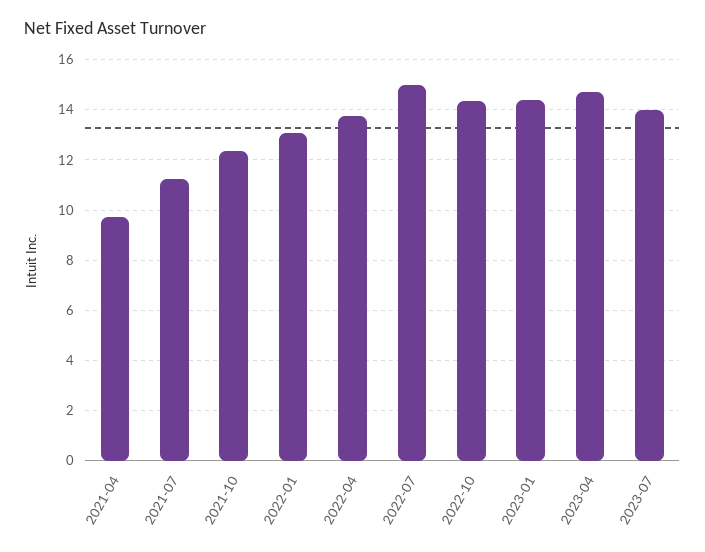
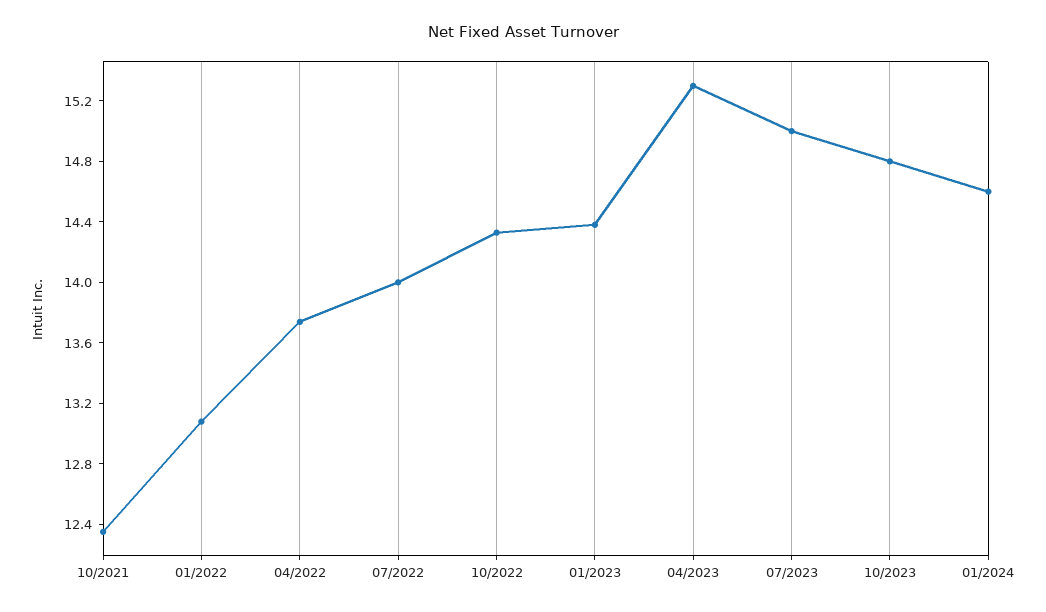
2021-04: 9.75 -> none
2021-07: 11.25 -> none
2022-07: 15 -> 14
2023-04: 14.75 -> 15.3
2023-07: 14 -> 15
10/2023: none -> 14.8
01/2024: none -> 14.6

